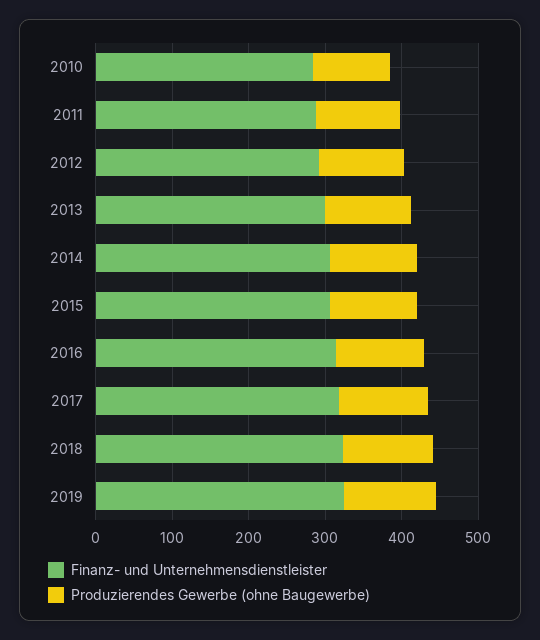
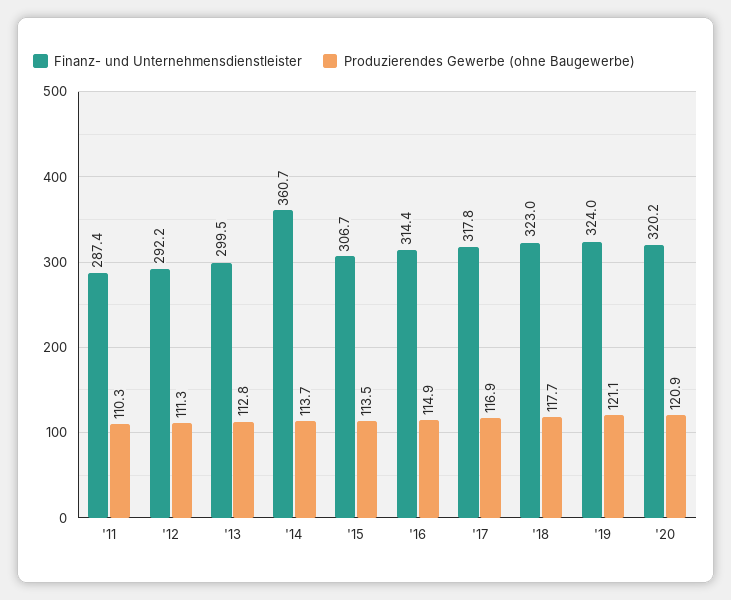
Finanz- und Unternehmensdienstleister, 2010: 280 -> none
Produzierendes Gewerbe (ohne Baugewerbe), 2010: 100 -> none
Finanz- und Unternehmensdienstleister, 2014: 300 -> 360.7
Finanz- und Unternehmensdienstleister, '20: none -> 320.2
Produzierendes Gewerbe (ohne Baugewerbe), '20: none -> 120.9

